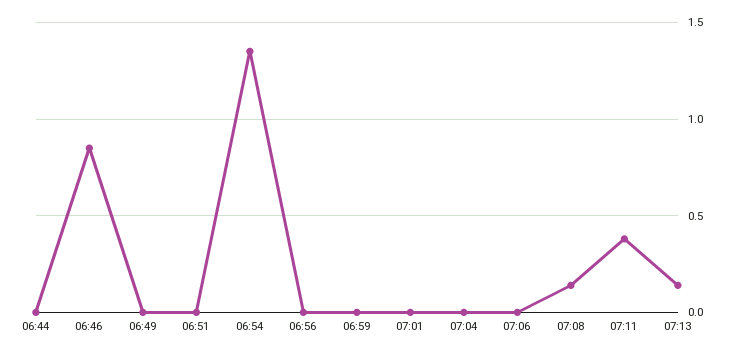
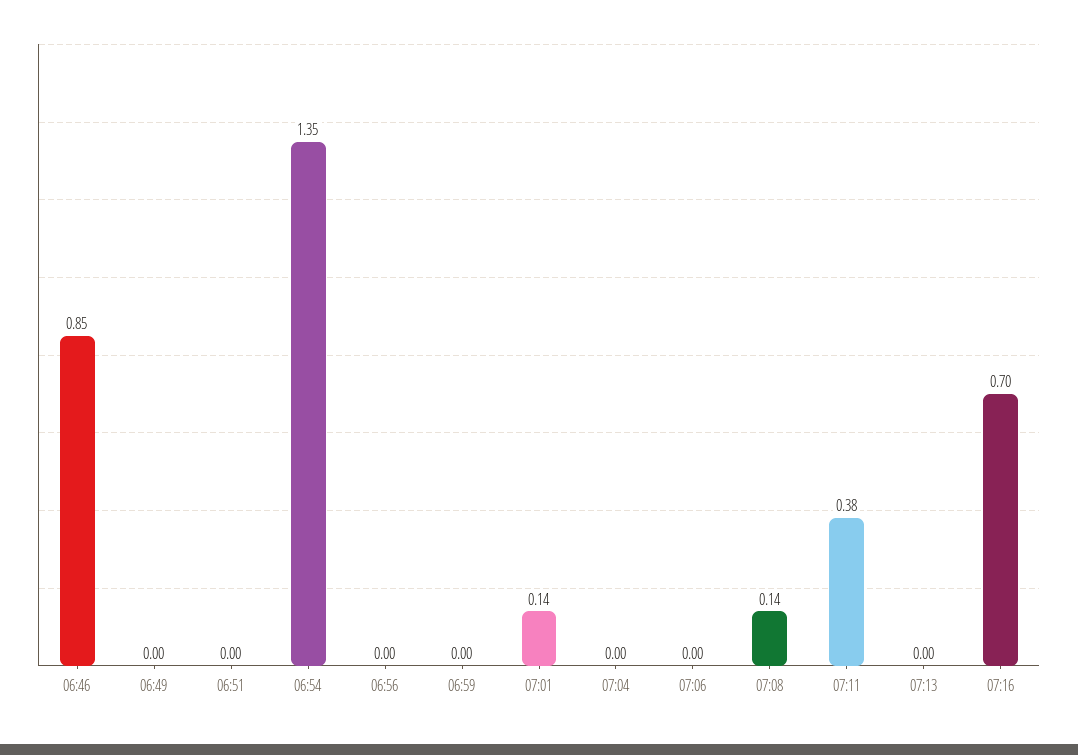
06:44: 0 -> none
07:01: 0 -> 0.14
07:13: 0.15 -> 0
07:16: none -> 0.7

